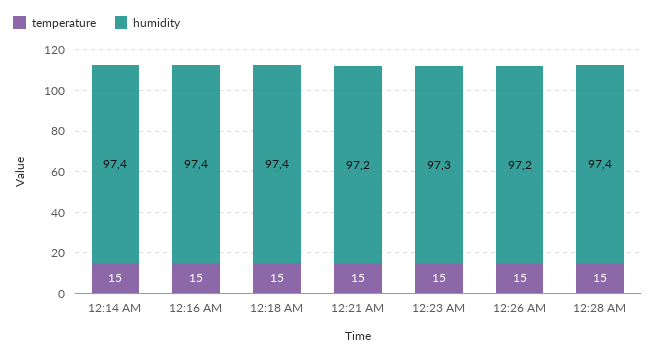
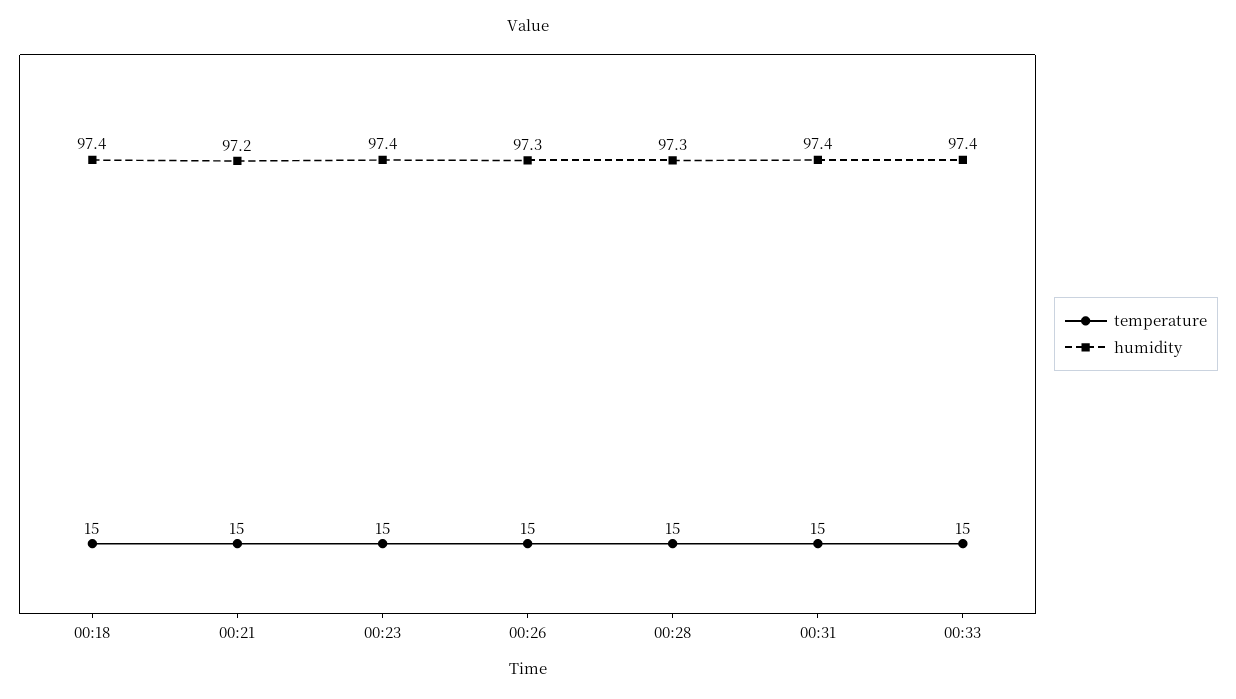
temperature, 12:14 AM: 15 -> none
humidity, 12:14 AM: 97.4 -> none
temperature, 12:16 AM: 15 -> none
humidity, 12:16 AM: 97.4 -> none
humidity, 12:23 AM: 97.3 -> 97.4
humidity, 12:26 AM: 97.2 -> 97.3
humidity, 12:28 AM: 97.4 -> 97.3
temperature, 00:31: none -> 15
humidity, 00:31: none -> 97.4
temperature, 00:33: none -> 15
humidity, 00:33: none -> 97.4

